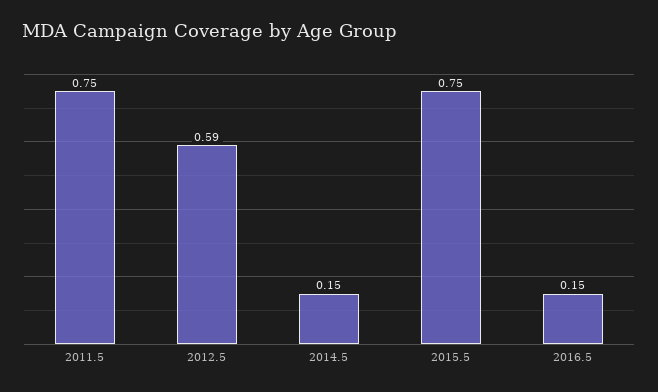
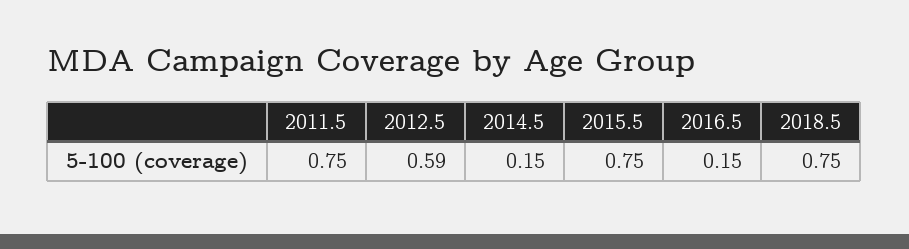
2018.5: none -> 0.75

